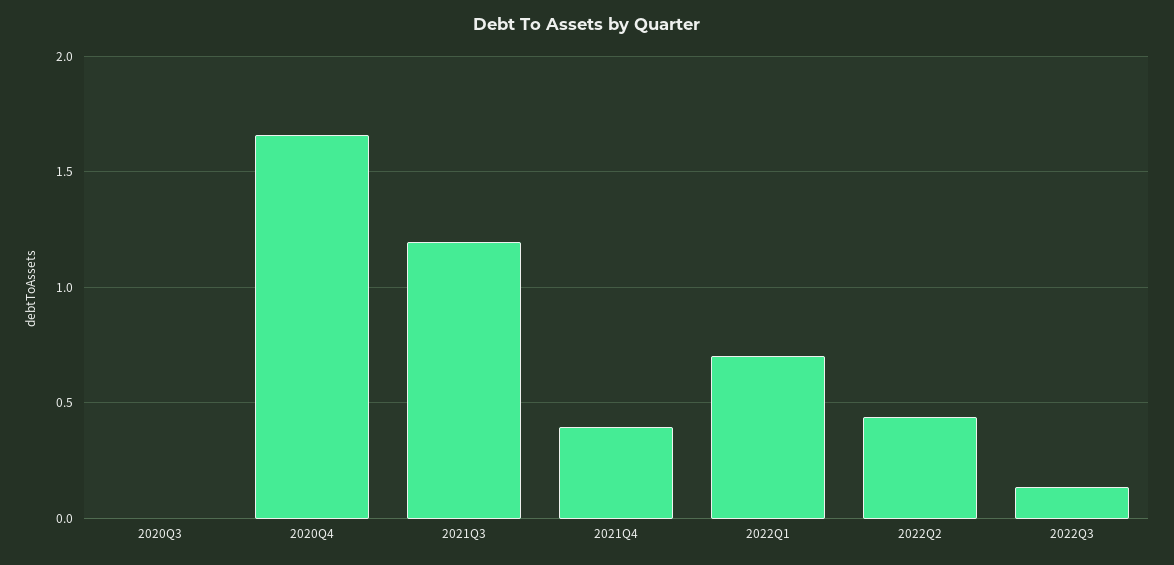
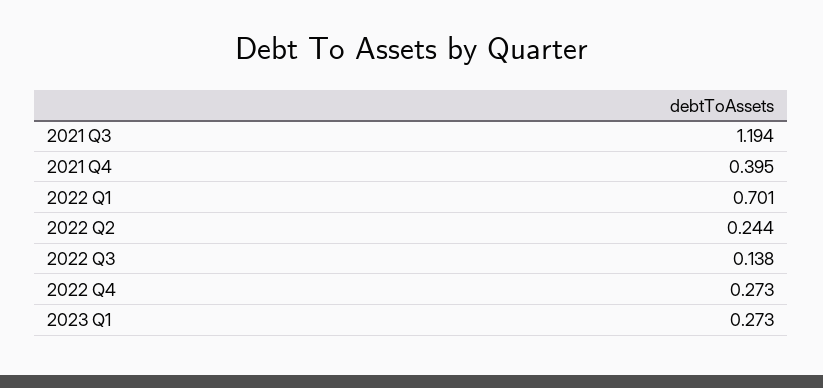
2020Q3: 0 -> none
2020Q4: 1.65 -> none
2022Q2: 0.45 -> 0.244
2022 Q4: none -> 0.273
2023 Q1: none -> 0.273

